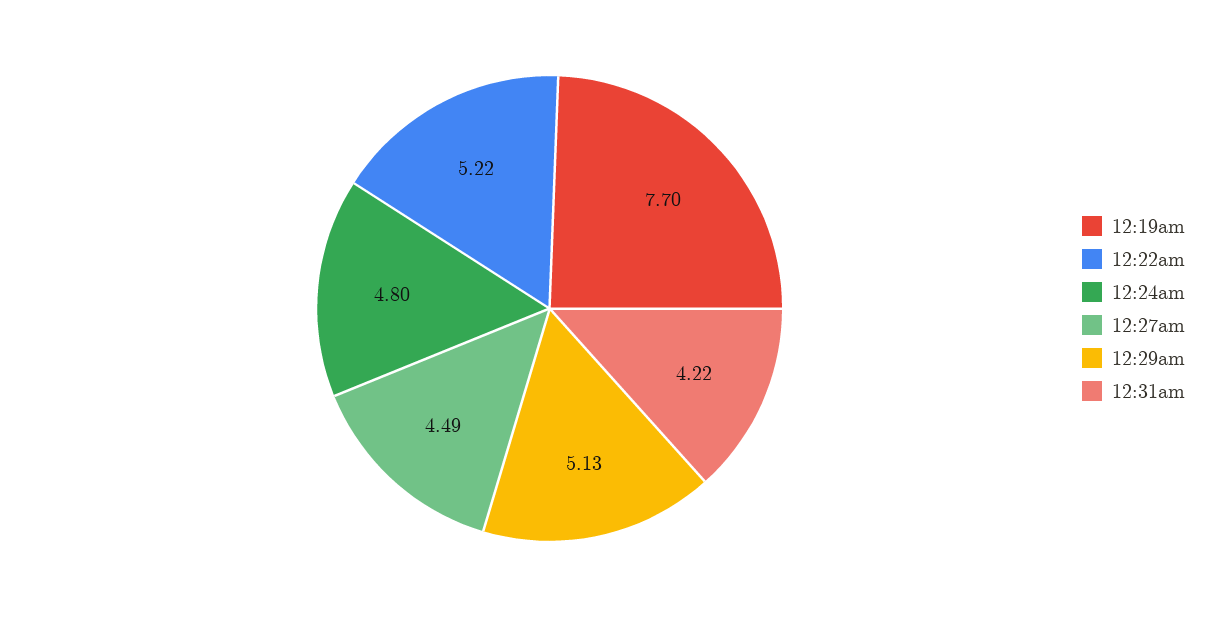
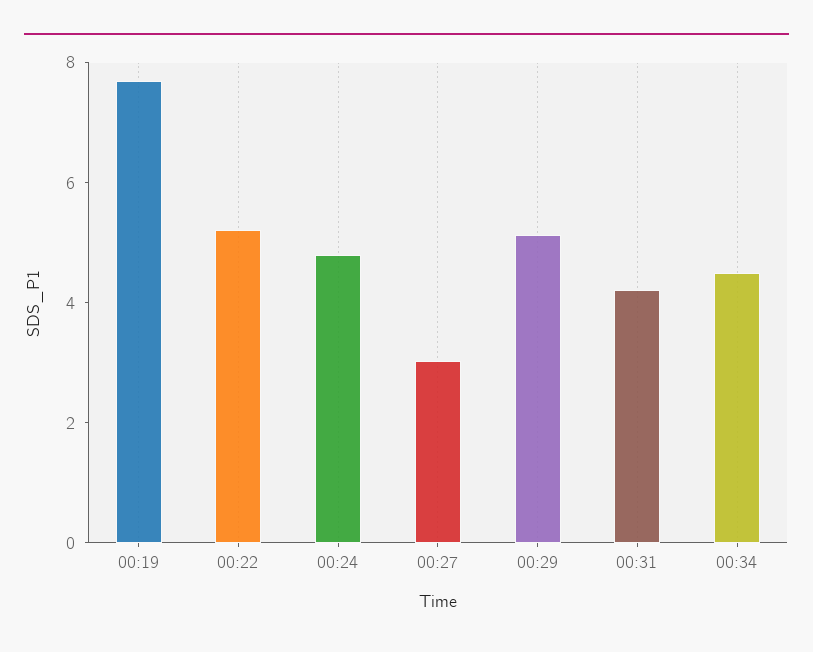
12:27am: 4.49 -> 3
00:34: none -> 4.5

